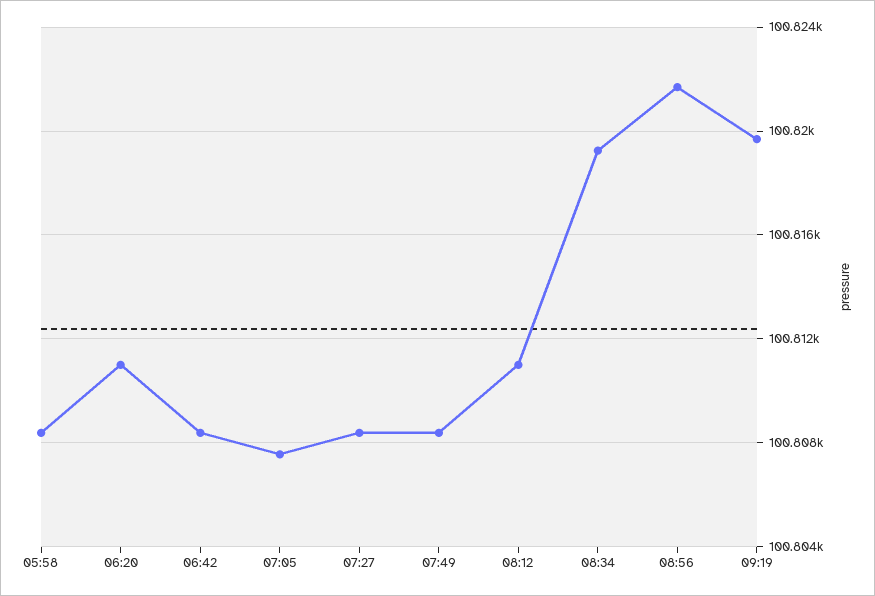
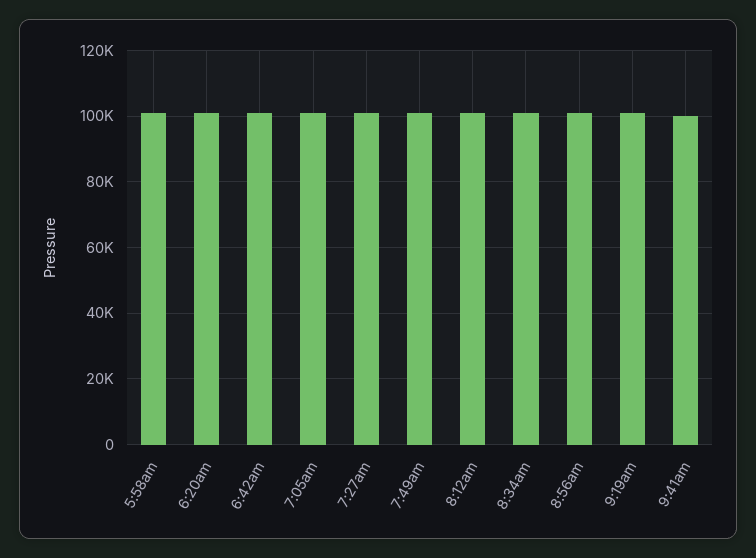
9:41am: none -> 100000

